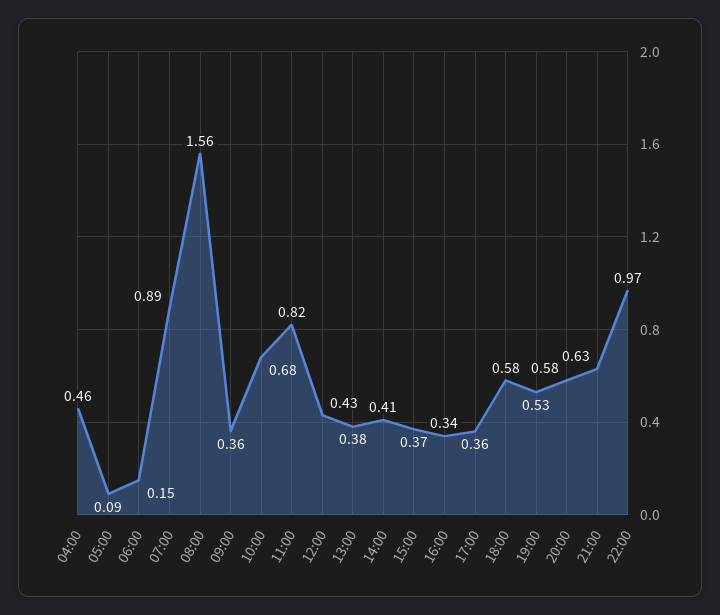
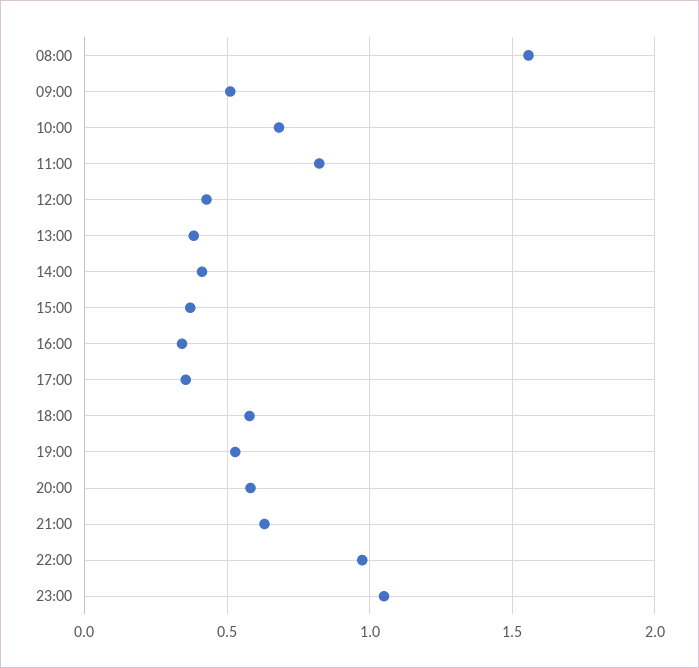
04:00: 0.46 -> none
05:00: 0.09 -> none
06:00: 0.15 -> none
07:00: 0.89 -> none
09:00: 0.36 -> 0.5
23:00: none -> 1.05

